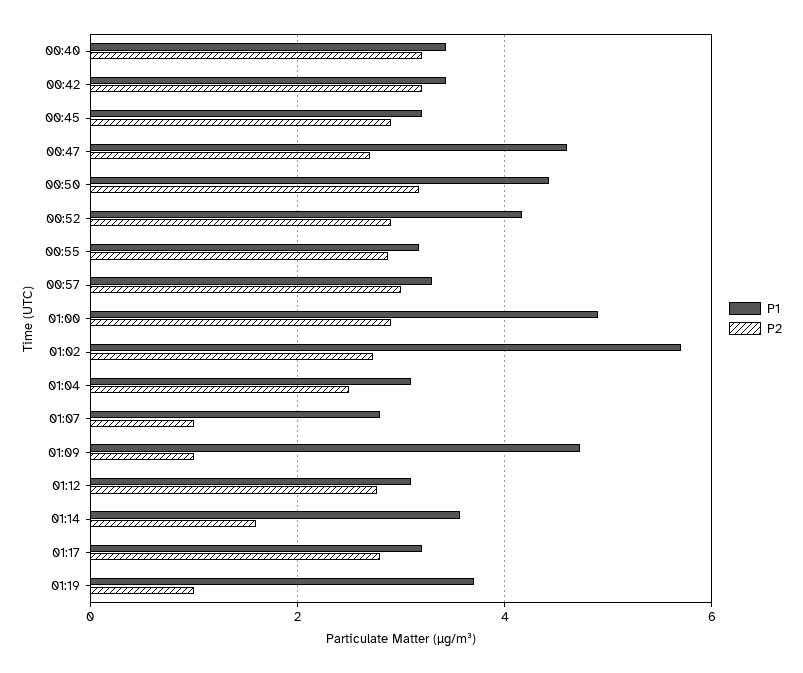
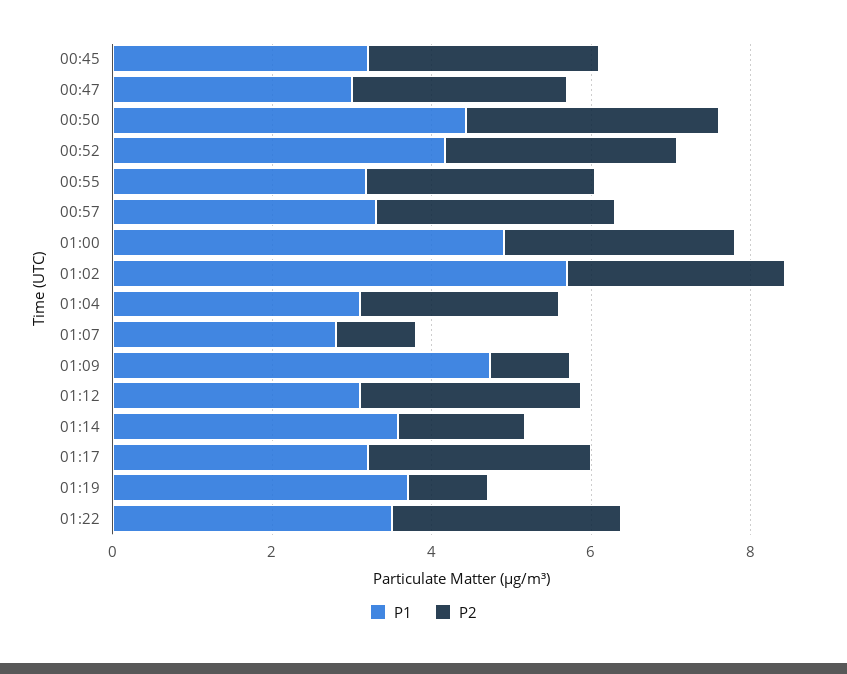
P1, 00:40: 3.4 -> none
P2, 00:40: 3.2 -> none
P1, 00:42: 3.4 -> none
P2, 00:42: 3.2 -> none
P1, 00:47: 4.6 -> 3
P1, 01:22: none -> 3.5
P2, 01:22: none -> 3

